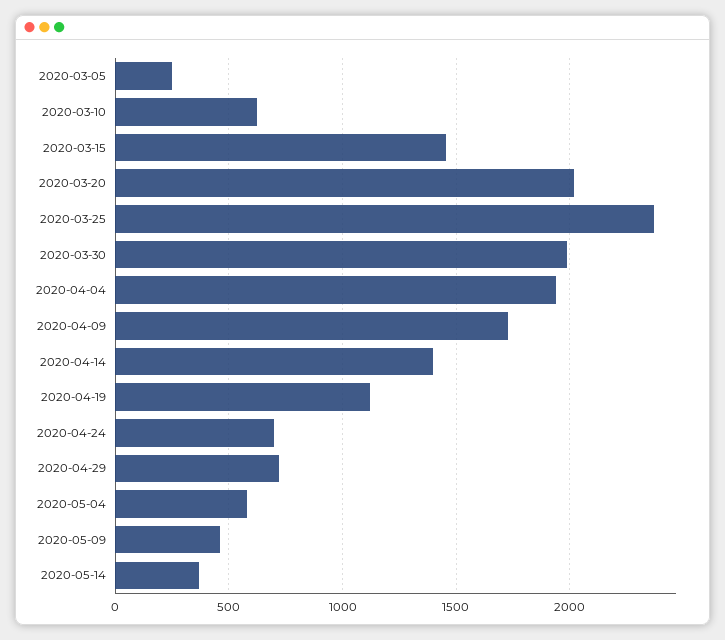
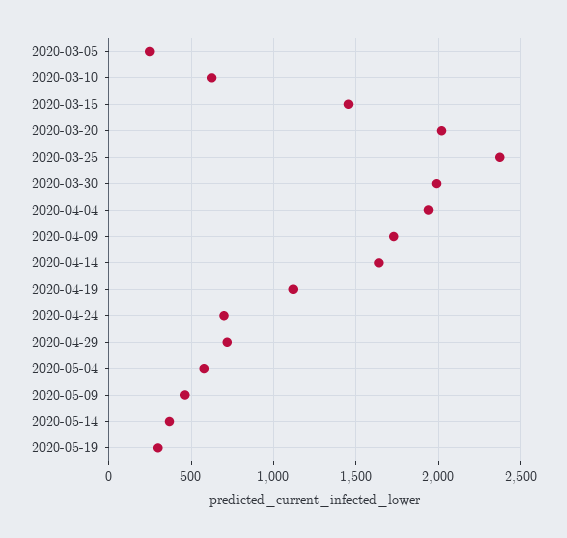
2020-04-14: 1400 -> 1650
2020-05-19: none -> 300

